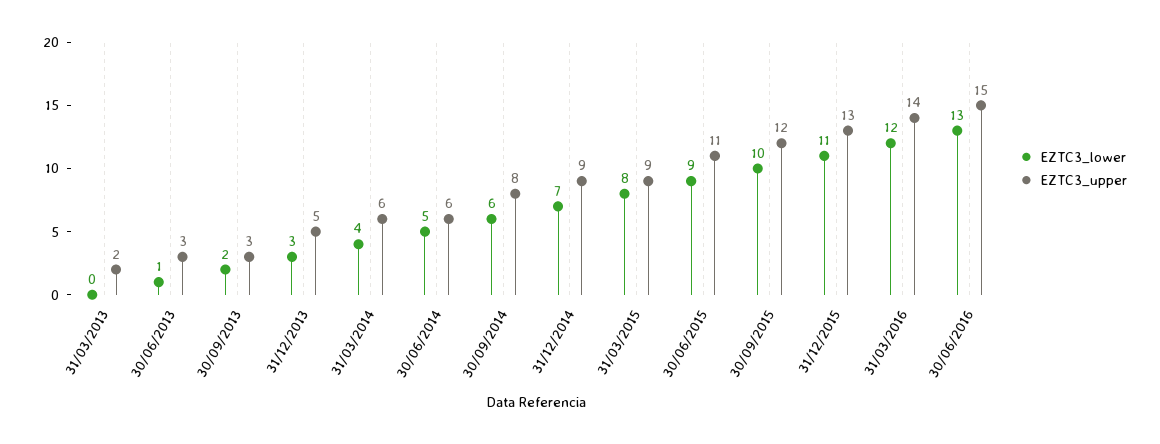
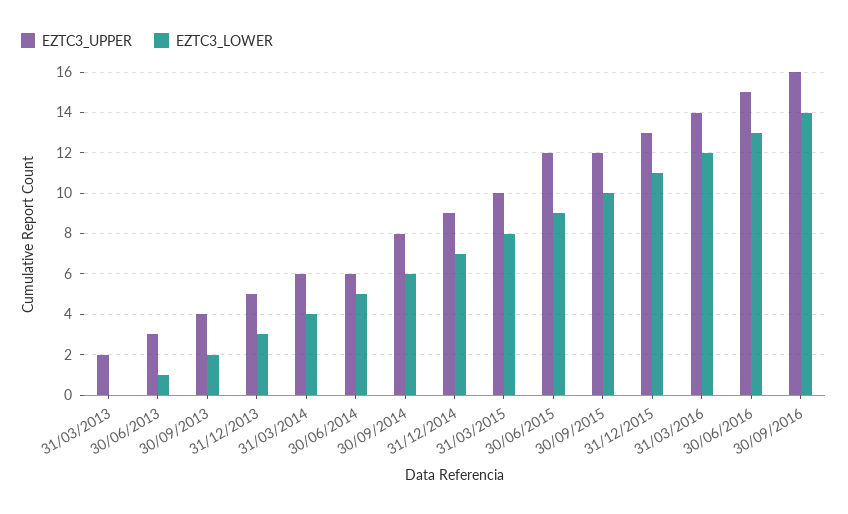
EZTC3_upper, 30/09/2013: 3 -> 4
EZTC3_upper, 31/03/2015: 9 -> 10
EZTC3_upper, 30/06/2015: 11 -> 12
EZTC3_upper, 30/09/2016: none -> 16
EZTC3_lower, 30/09/2016: none -> 14

